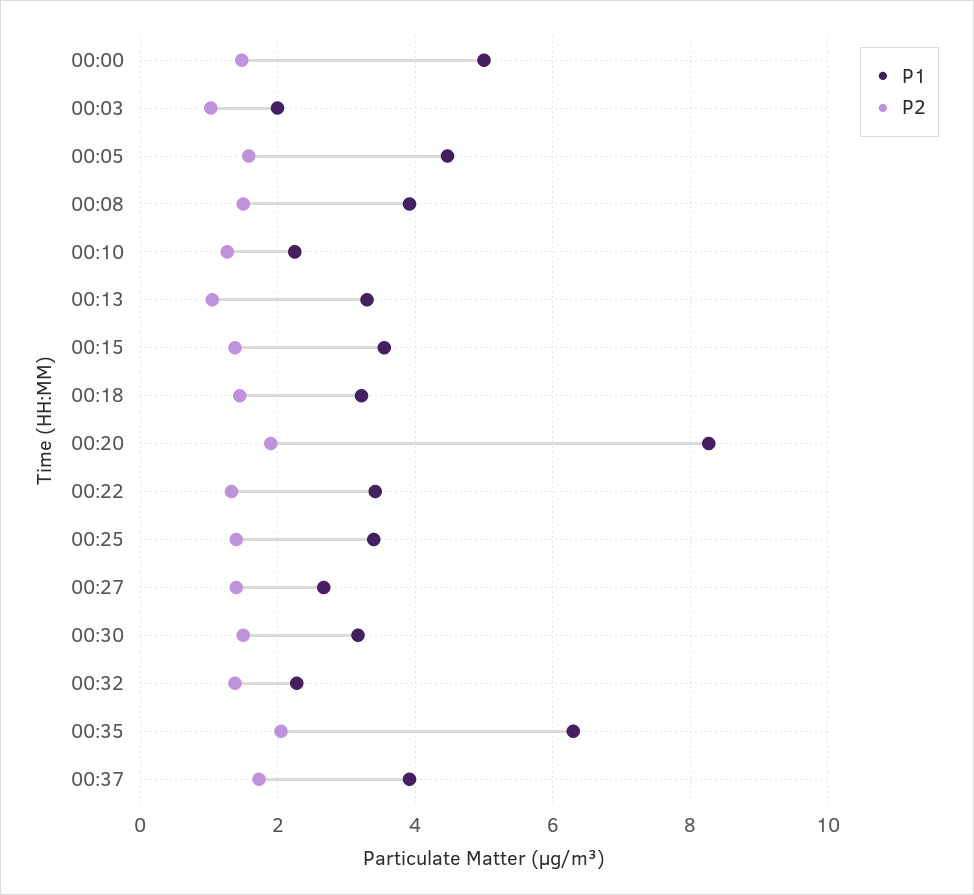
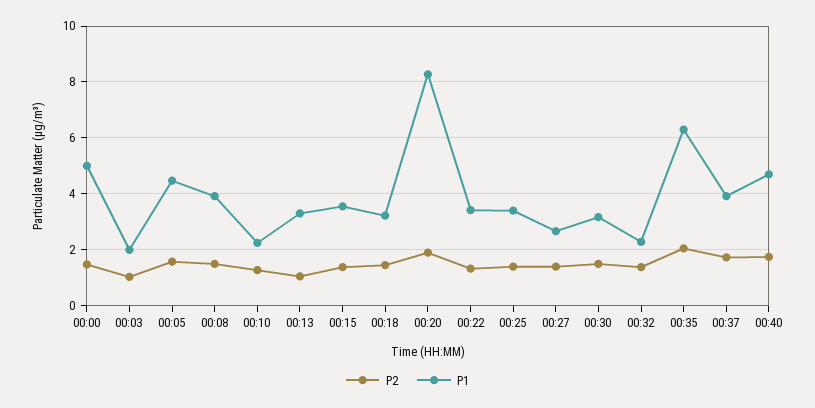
P2, 00:40: none -> 1.75
P1, 00:40: none -> 4.75

